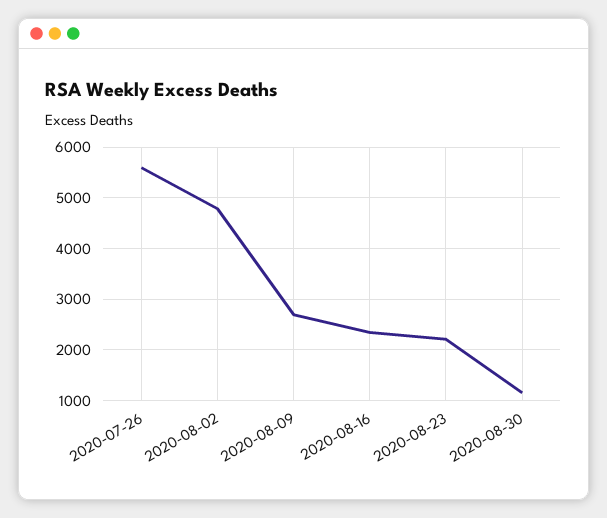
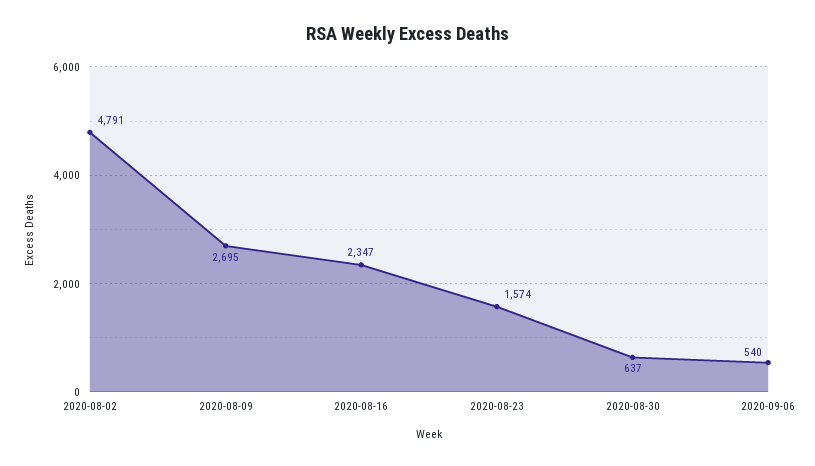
2020-07-26: 5600 -> none
2020-08-23: 2200 -> 1574
2020-08-30: 1200 -> 637
2020-09-06: none -> 540

